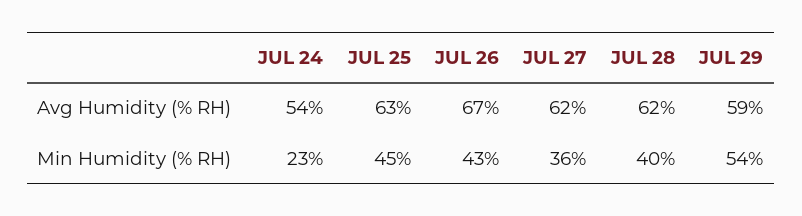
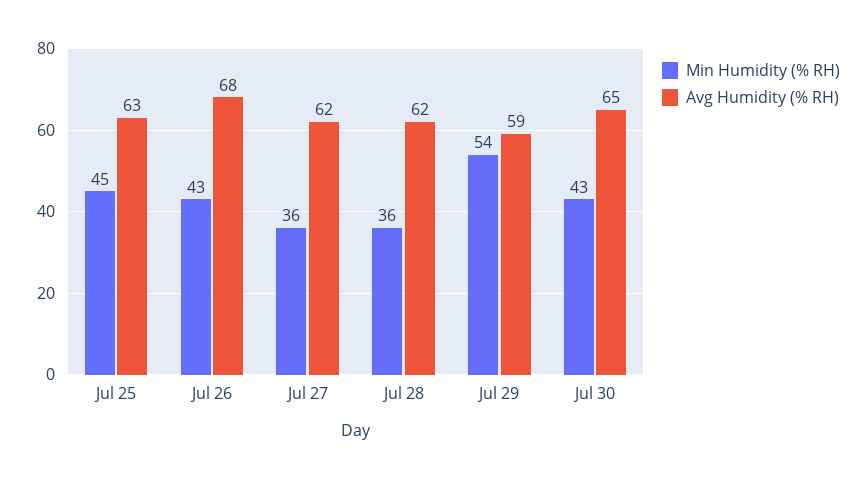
Avg Humidity (% RH), JUL 24: 54 -> none
Avg Humidity (% RH), JUL 26: 67 -> 68
Min Humidity (% RH), JUL 24: 23 -> none
Min Humidity (% RH), JUL 28: 40 -> 36
Min Humidity (% RH), Jul 30: none -> 43
Avg Humidity (% RH), Jul 30: none -> 65

